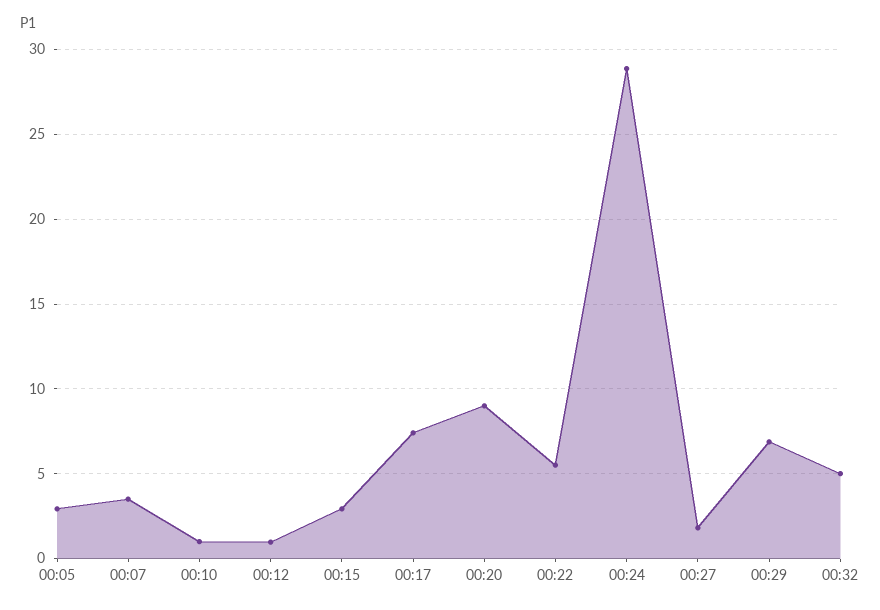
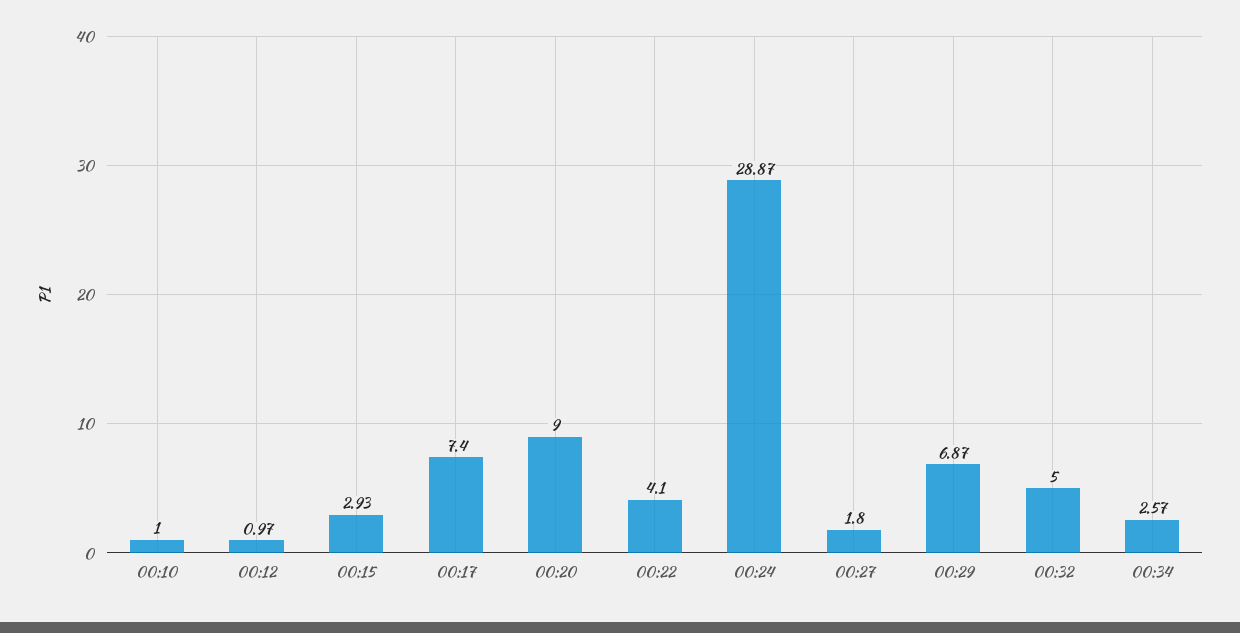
00:05: 3 -> none
00:07: 3.5 -> none
00:22: 5.5 -> 4.1
00:34: none -> 2.57

